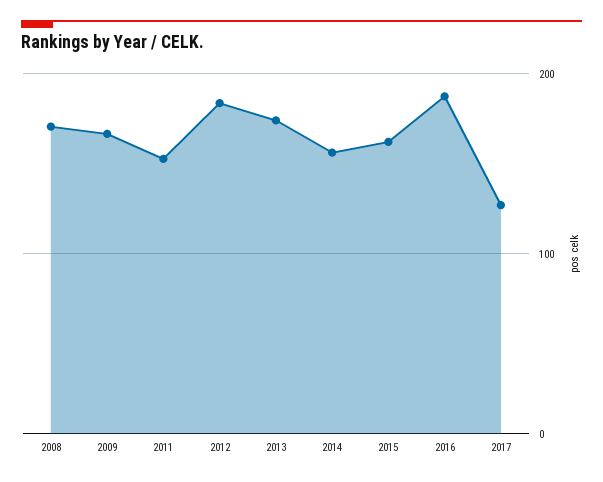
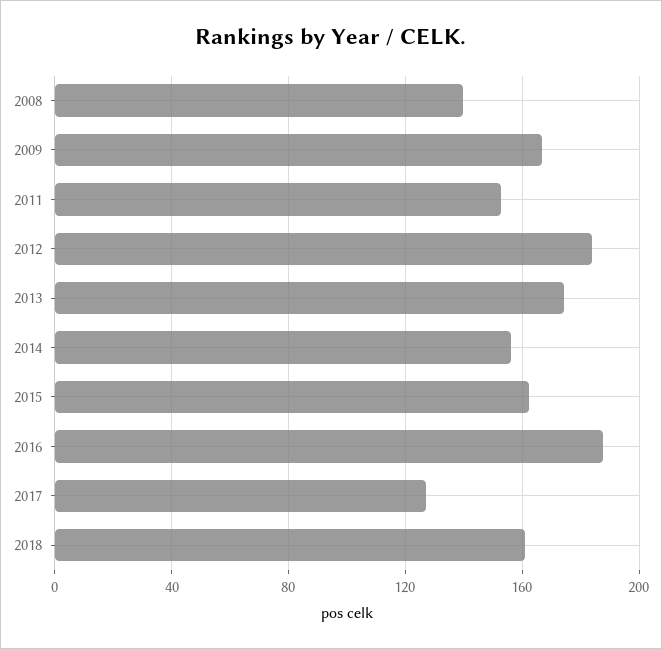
2008: 170 -> 140
2018: none -> 160

